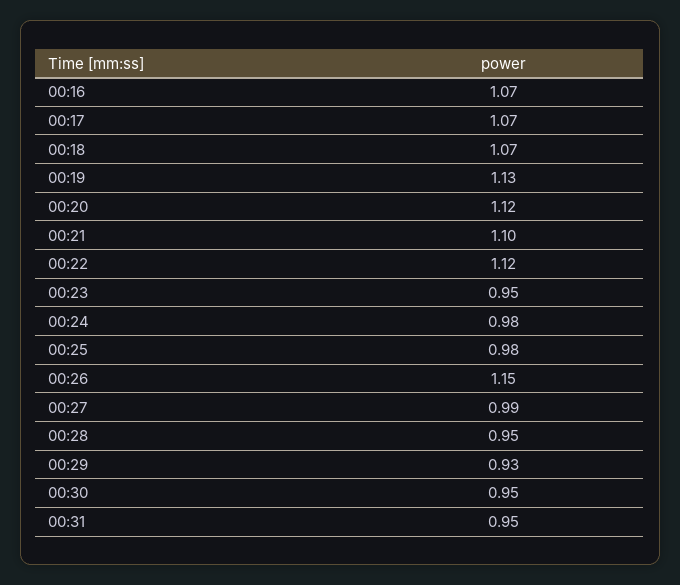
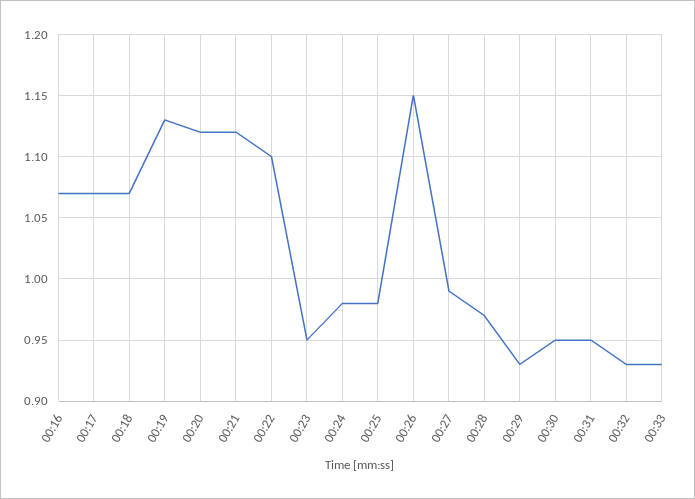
00:21: 1.1 -> 1.12
00:22: 1.12 -> 1.1
00:28: 0.95 -> 0.97
00:32: none -> 0.93
00:33: none -> 0.93

